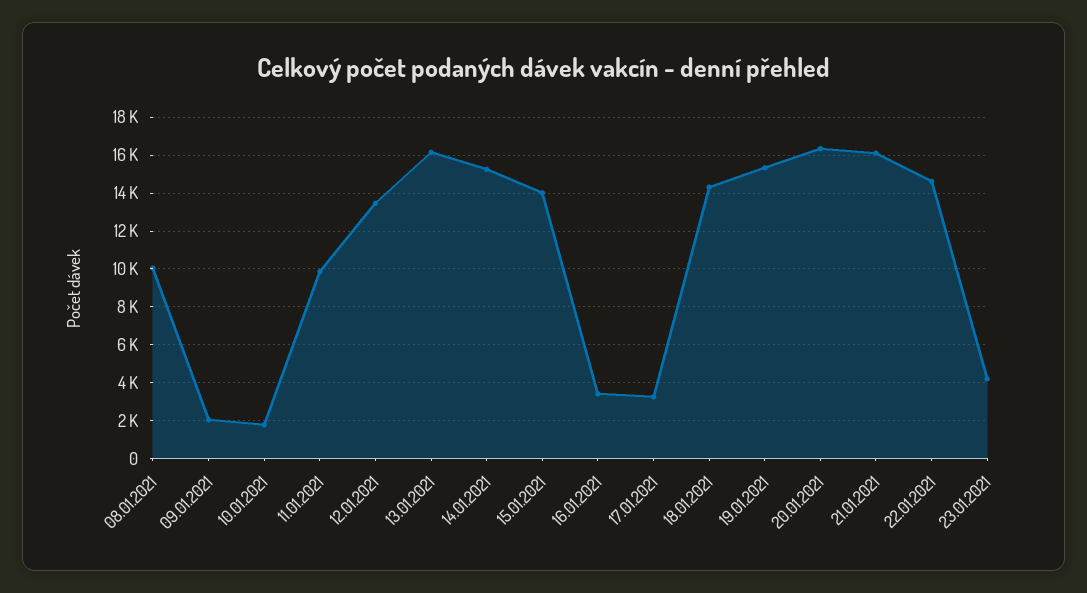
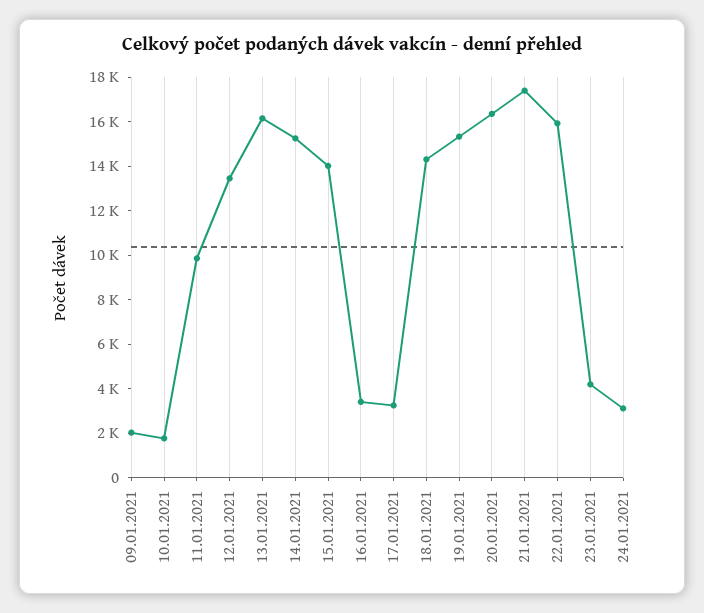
08.01.2021: 10000 -> none
21.01.2021: 16000 -> 17500
22.01.2021: 14500 -> 16000
24.01.2021: none -> 3000

